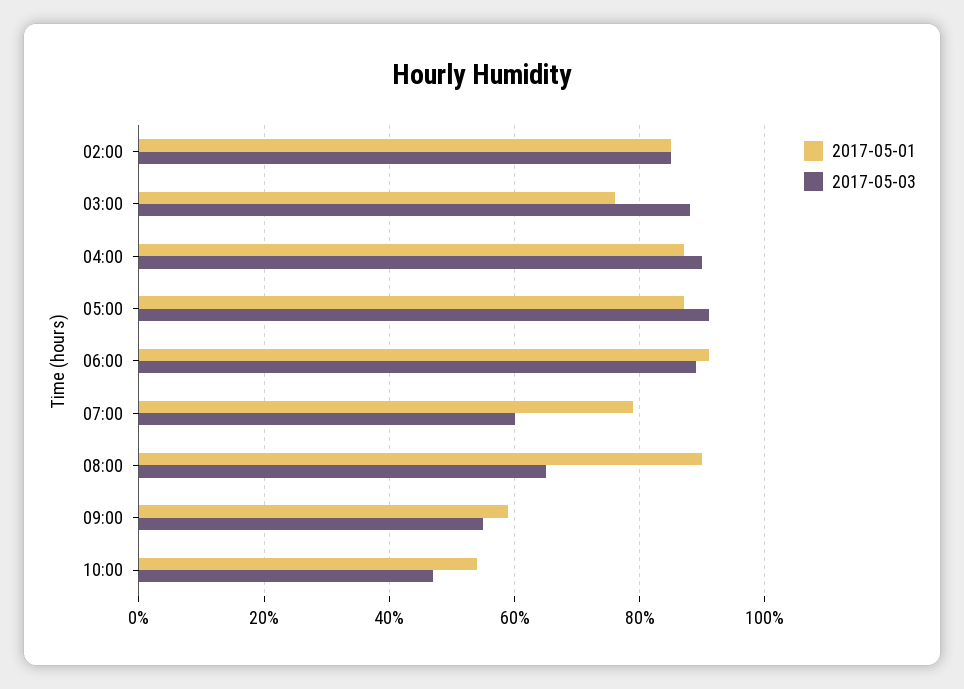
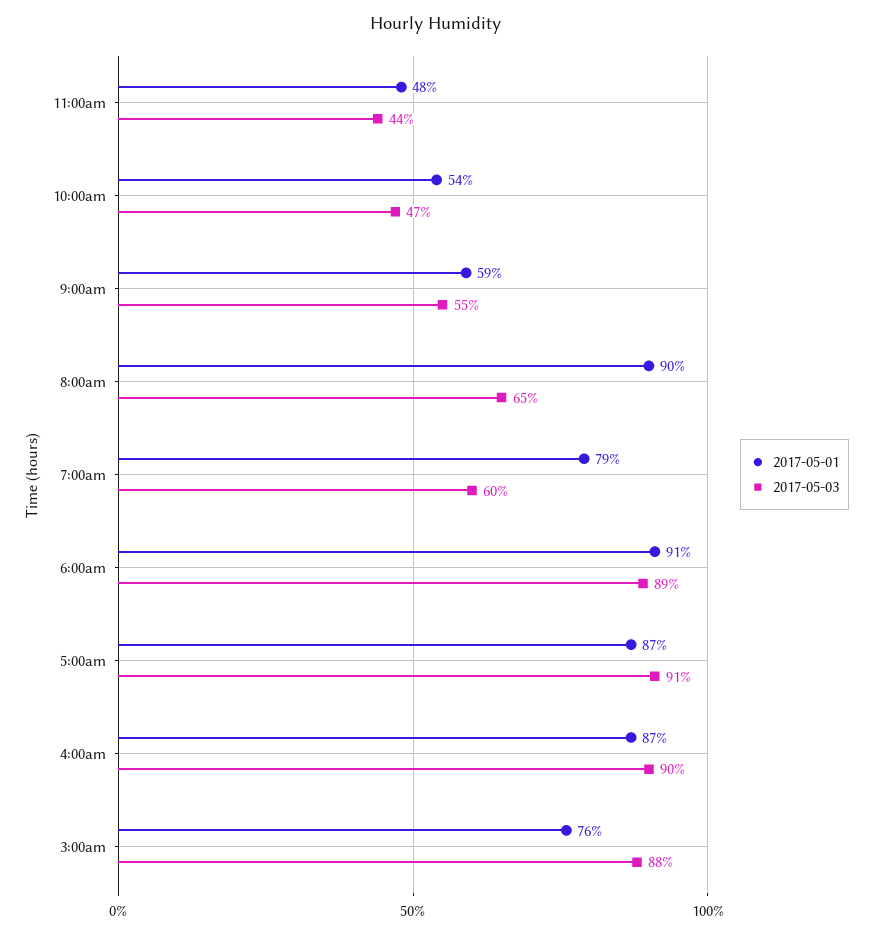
2017-05-01, 02:00: 85 -> none
2017-05-03, 02:00: 85 -> none
2017-05-01, 11:00am: none -> 48
2017-05-03, 11:00am: none -> 44

